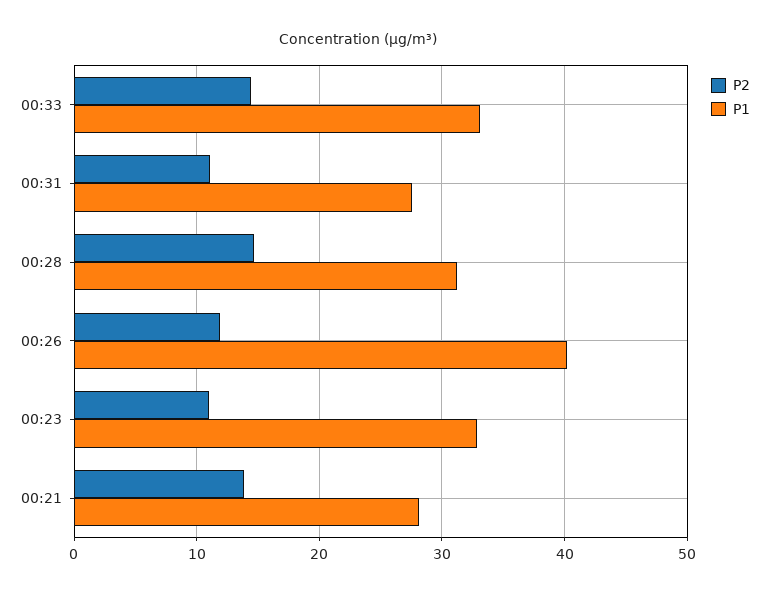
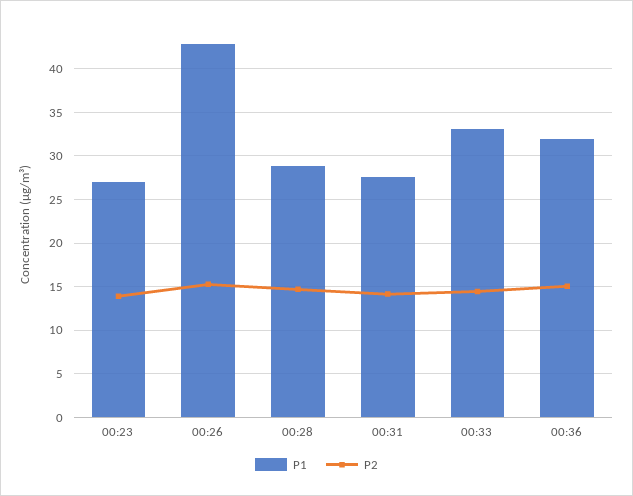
P2, 00:31: 11 -> 14
P1, 00:28: 31 -> 29
P2, 00:26: 12 -> 15
P1, 00:26: 40 -> 43
P2, 00:23: 11 -> 14
P1, 00:23: 33 -> 27
P2, 00:21: 14 -> none
P1, 00:21: 28 -> none
P1, 00:36: none -> 32
P2, 00:36: none -> 15

